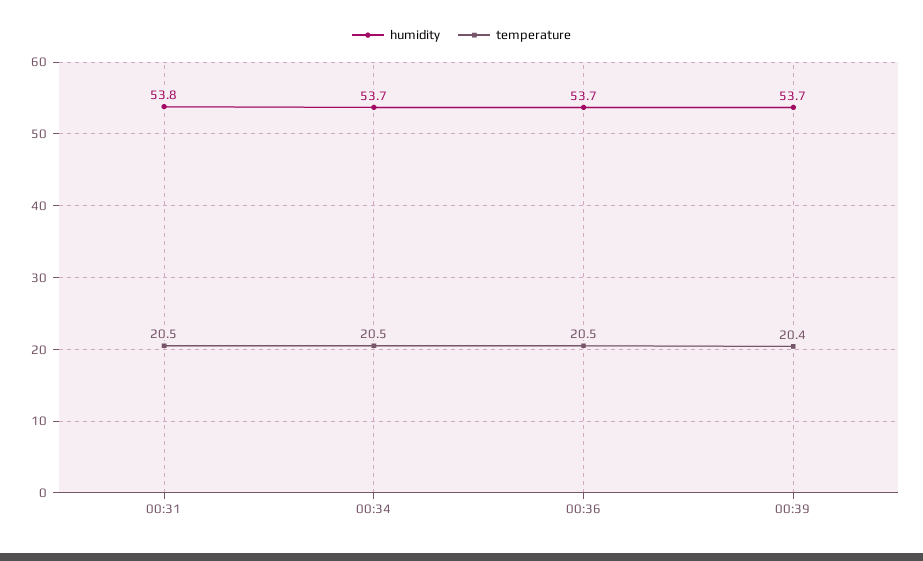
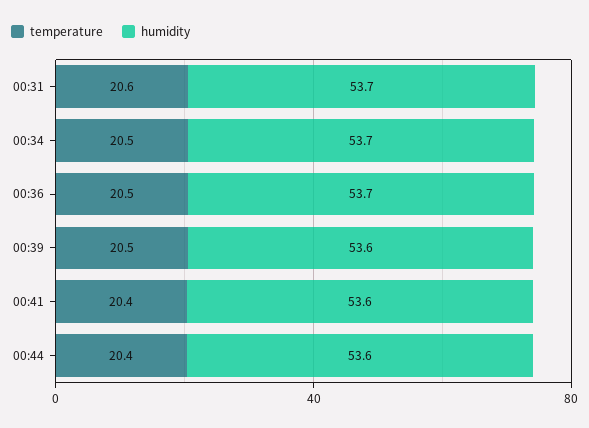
humidity, 00:31: 53.8 -> 53.7
temperature, 00:31: 20.5 -> 20.6
humidity, 00:39: 53.7 -> 53.6
temperature, 00:39: 20.4 -> 20.5
temperature, 00:41: none -> 20.4
humidity, 00:41: none -> 53.6
temperature, 00:44: none -> 20.4
humidity, 00:44: none -> 53.6

